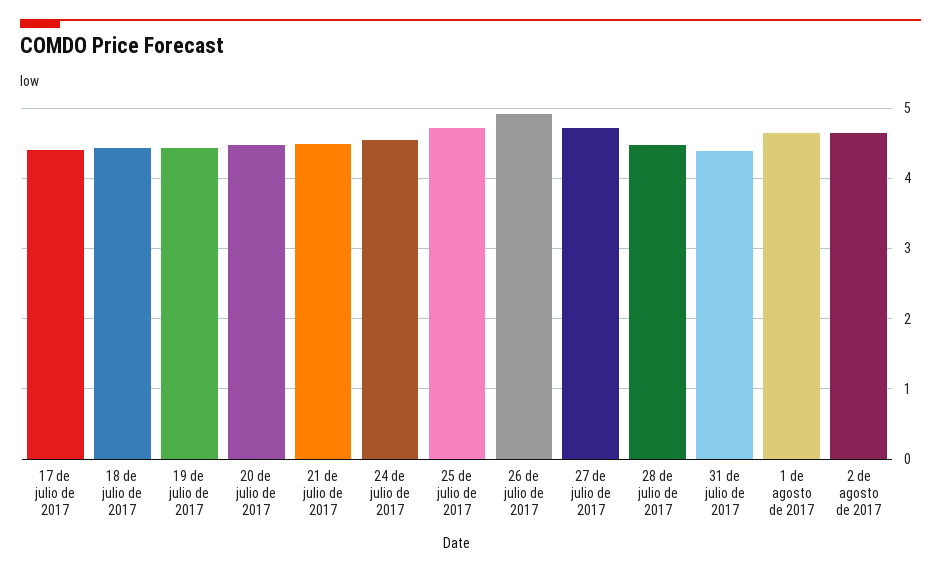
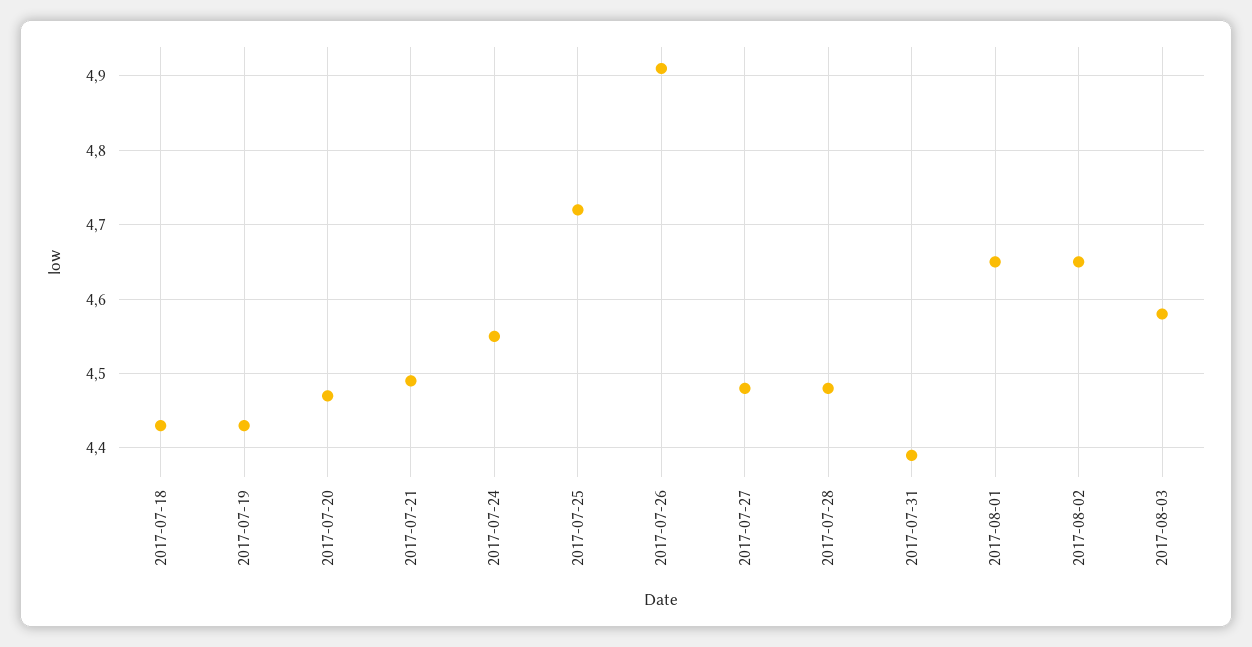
17 de julio de 2017: 4.4 -> none
27 de julio de 2017: 4.7 -> 4.48
2017-08-03: none -> 4.58

